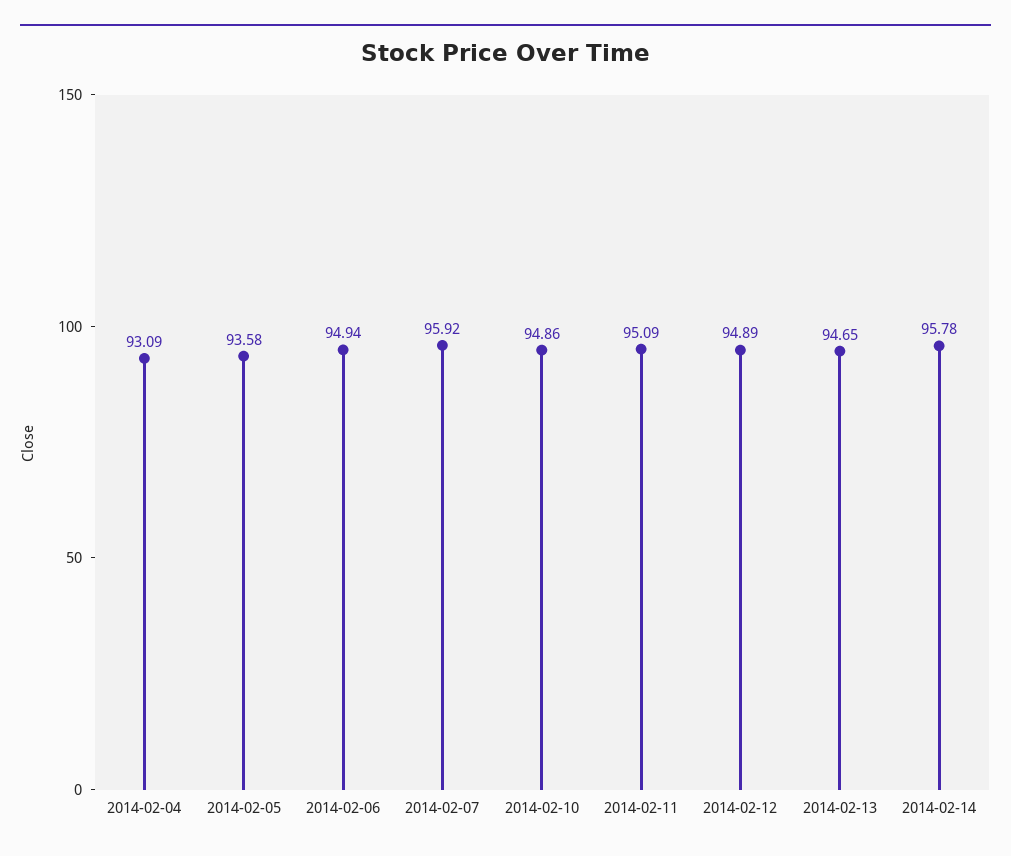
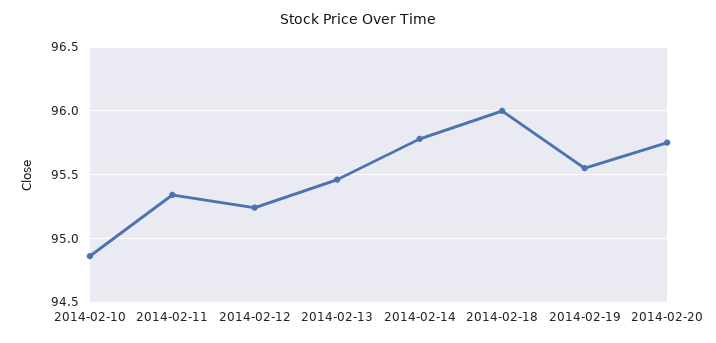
2014-02-04: 93.09 -> none
2014-02-05: 93.58 -> none
2014-02-06: 94.94 -> none
2014-02-07: 95.92 -> none
2014-02-11: 95.09 -> 95.35
2014-02-12: 94.89 -> 95.25
2014-02-13: 94.65 -> 95.45
2014-02-18: none -> 96
2014-02-19: none -> 95.55
2014-02-20: none -> 95.75

